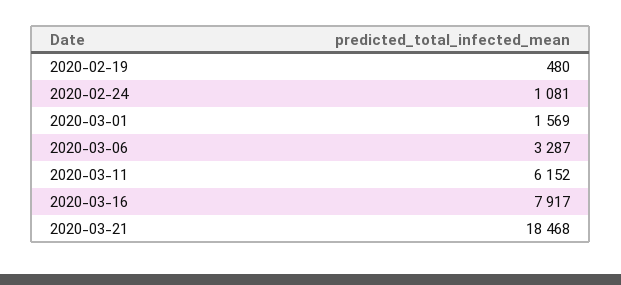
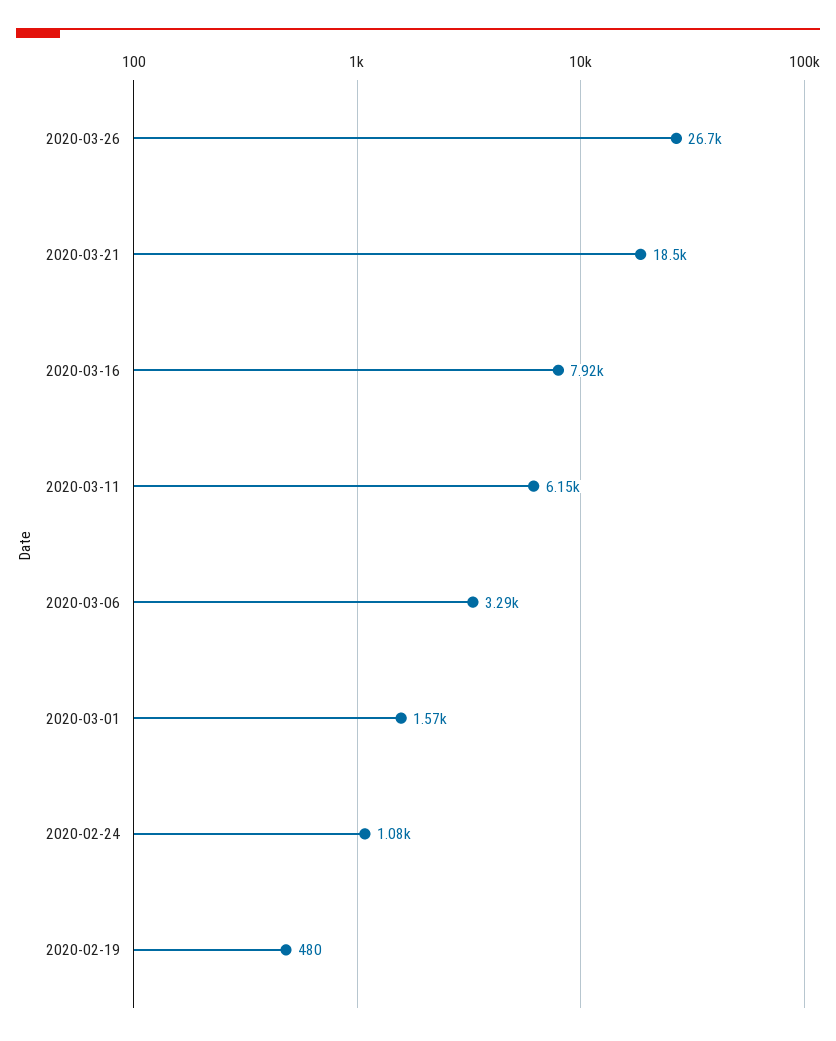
2020-03-26: none -> 26700

